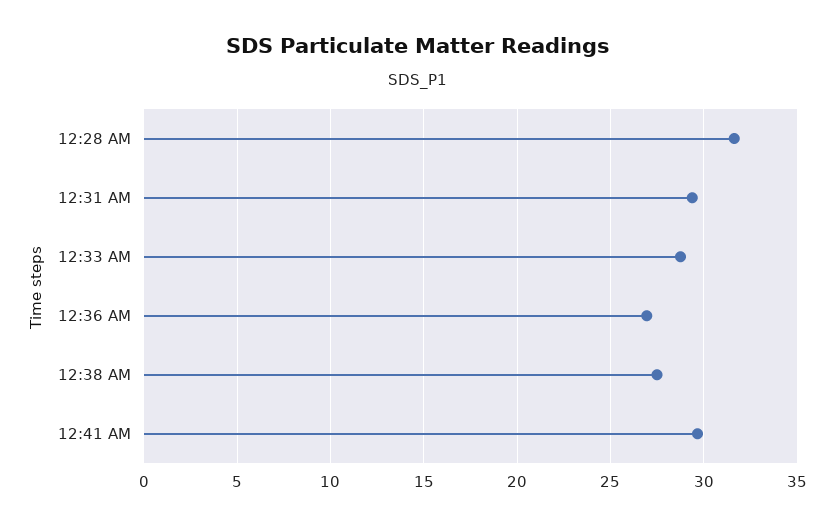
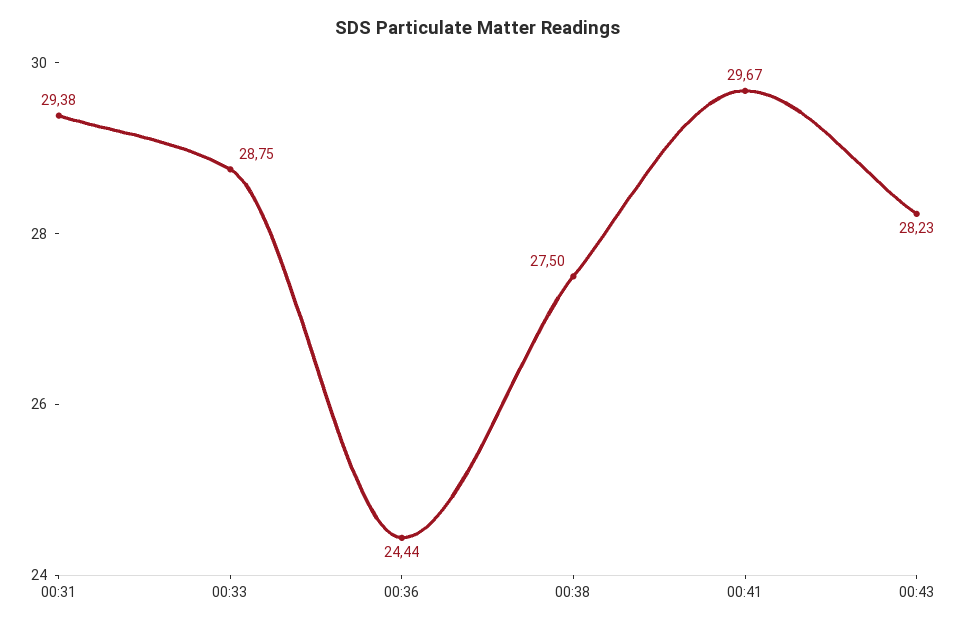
12:28 AM: 31.5 -> none
12:36 AM: 27 -> 24.44
00:43: none -> 28.23

